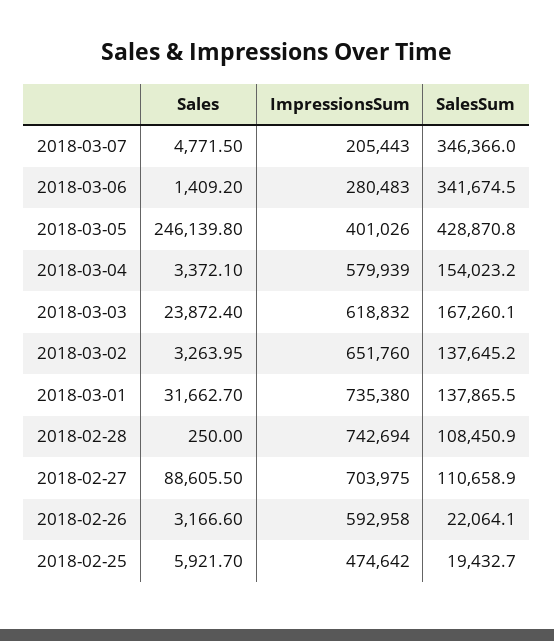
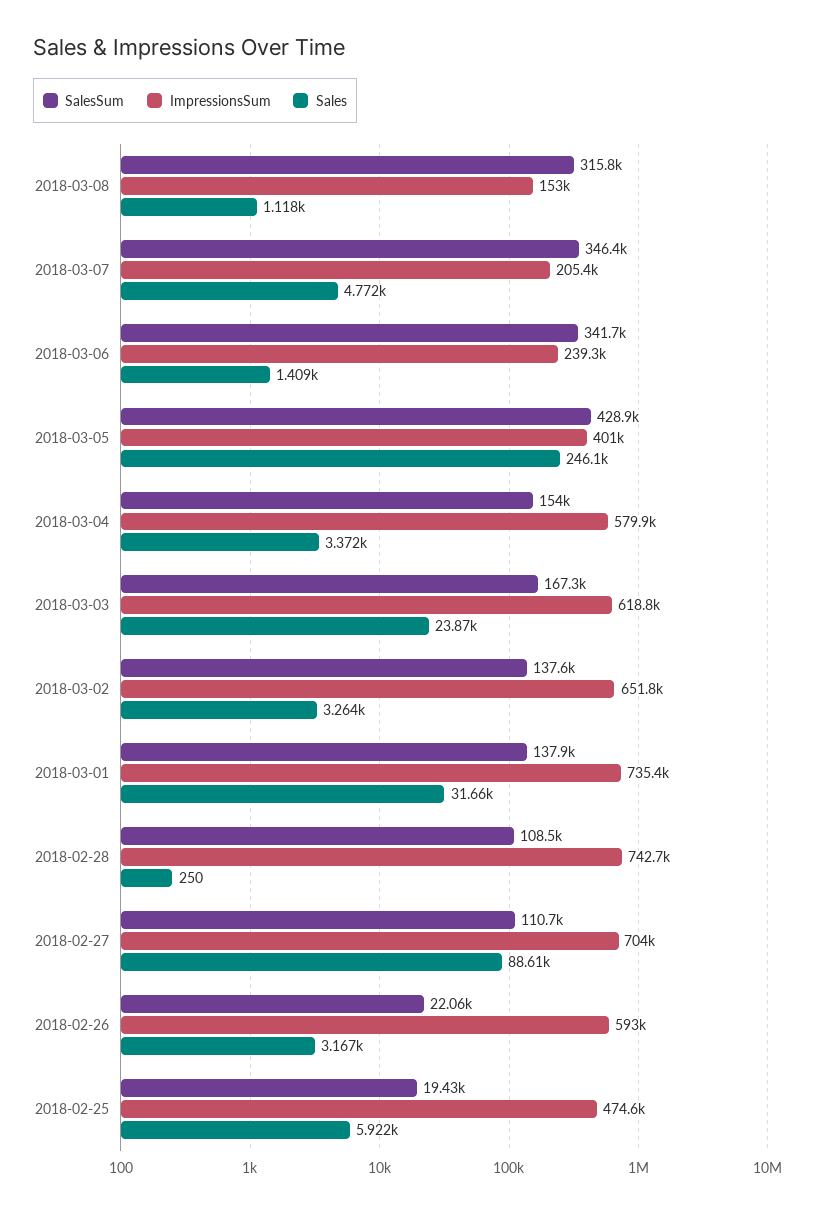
ImpressionsSum, 2018-03-06: 280483 -> 239300
SalesSum, 2018-03-08: none -> 315800
ImpressionsSum, 2018-03-08: none -> 153000
Sales, 2018-03-08: none -> 1118

